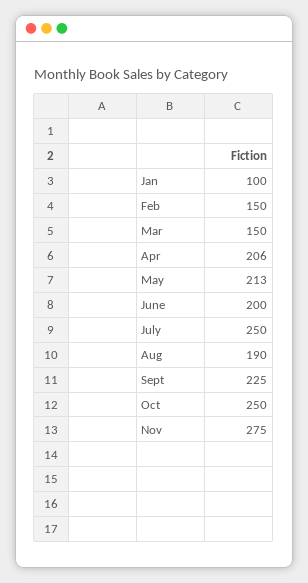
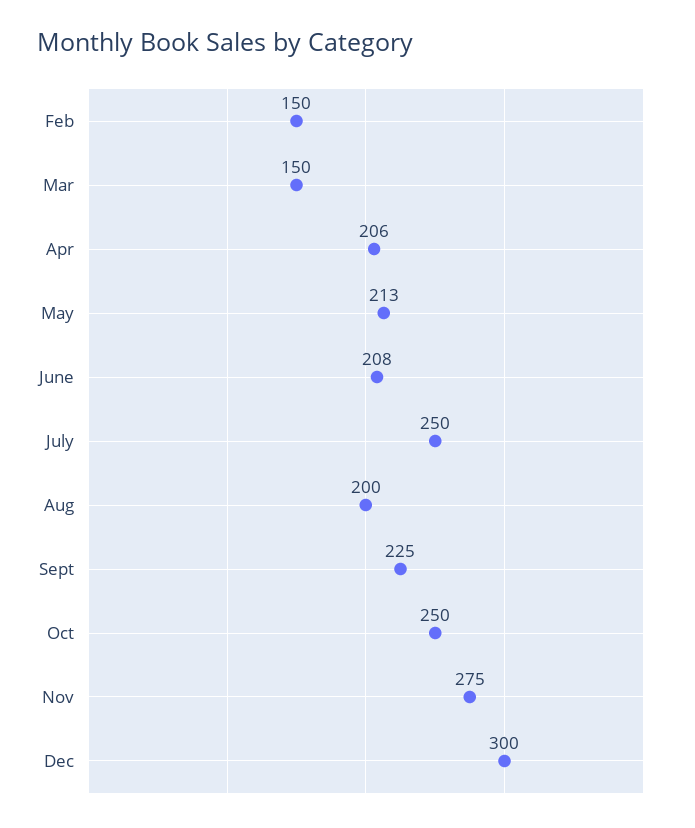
Jan: 100 -> none
June: 200 -> 208
Aug: 190 -> 200
Dec: none -> 300

